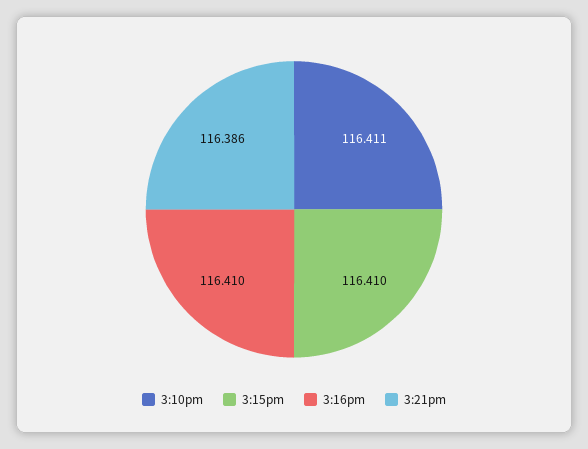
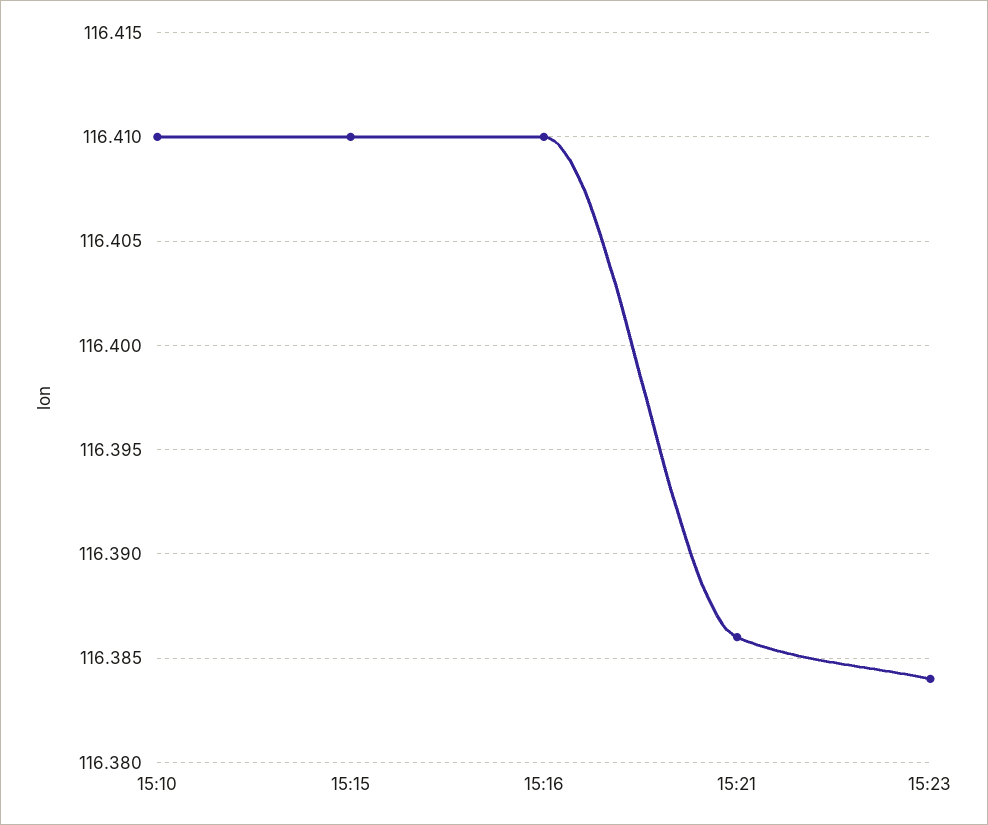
3:10pm: 116.411 -> 116.41
15:23: none -> 116.384

